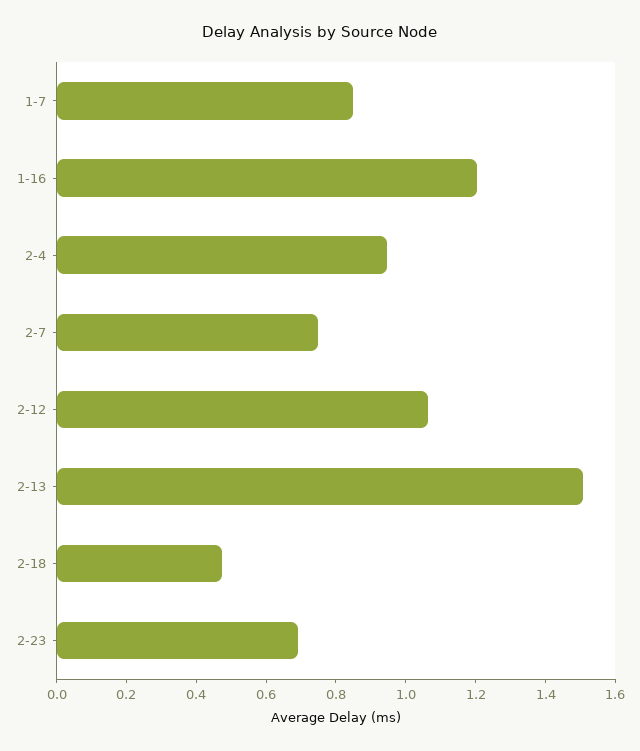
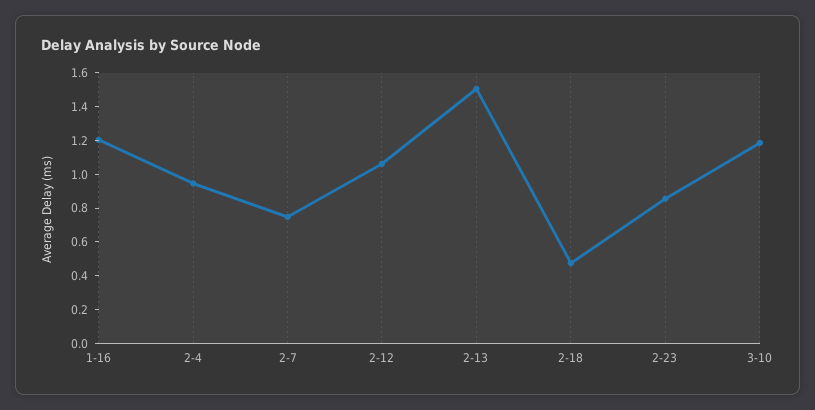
1-7: 0.85 -> none
2-23: 0.7 -> 0.85
3-10: none -> 1.2

